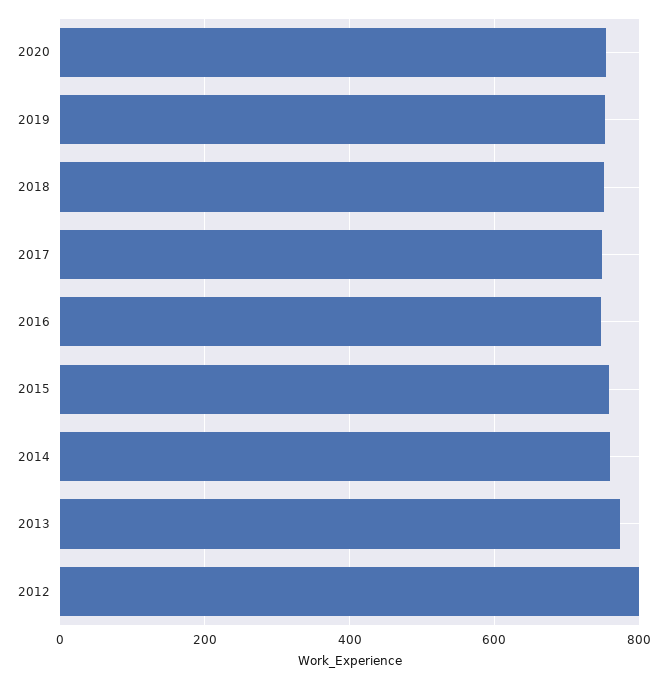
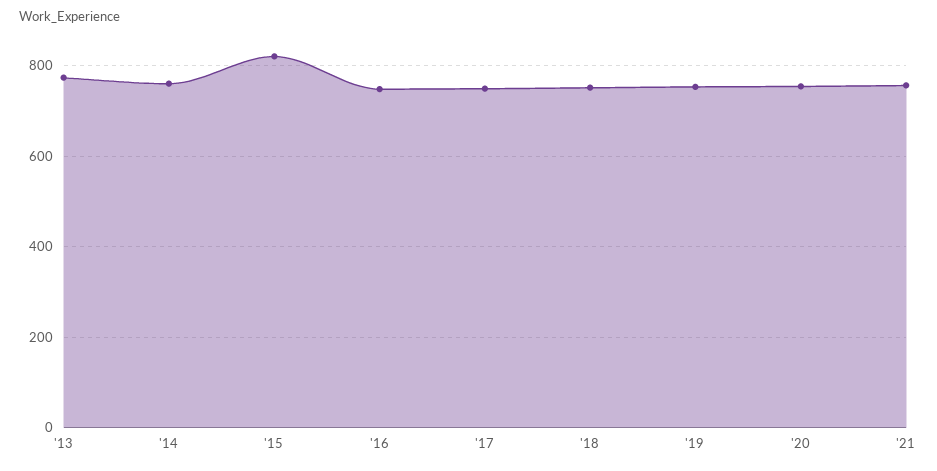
2015: 760 -> 820
2012: 800 -> none
'21: none -> 760

